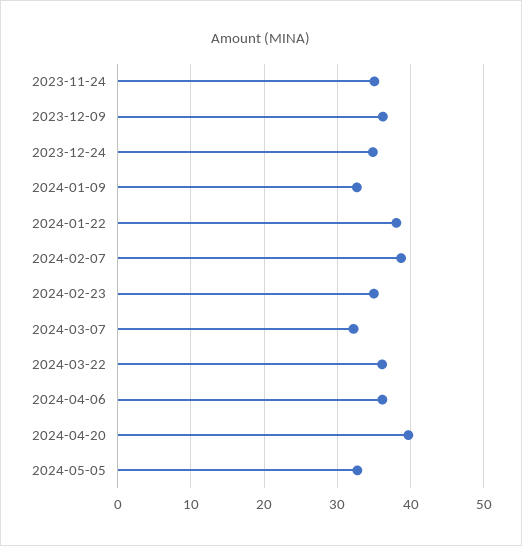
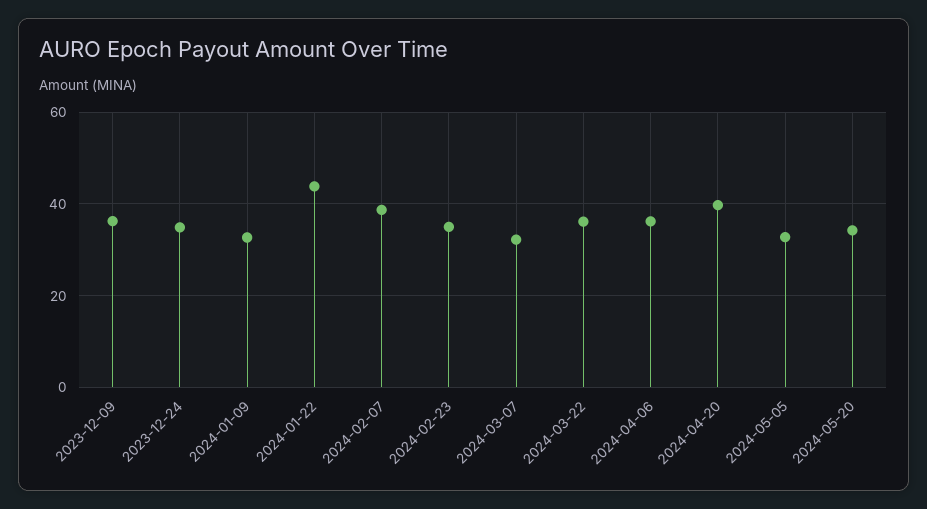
2023-11-24: 35 -> none
2024-01-22: 38 -> 44
2024-05-20: none -> 34

